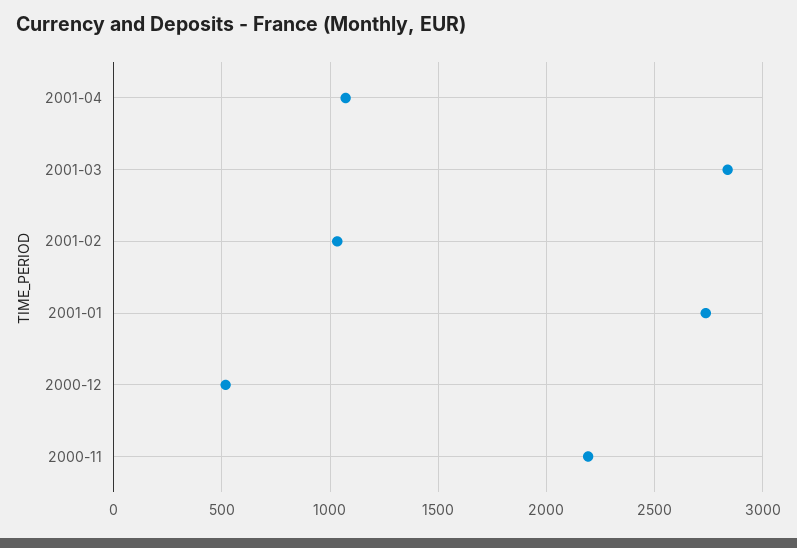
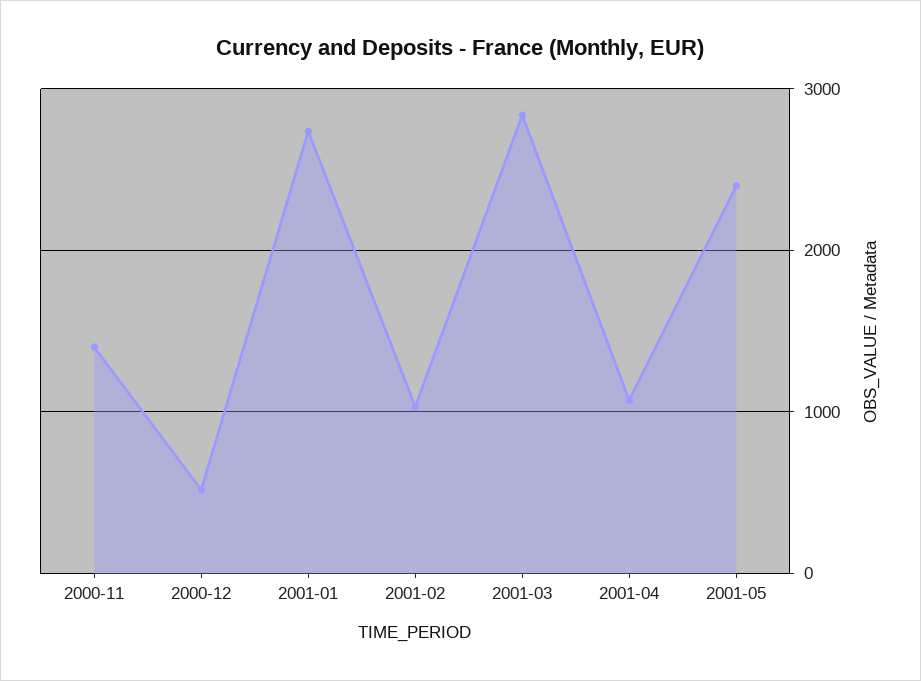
2000-11: 2200 -> 1400
2001-05: none -> 2400

